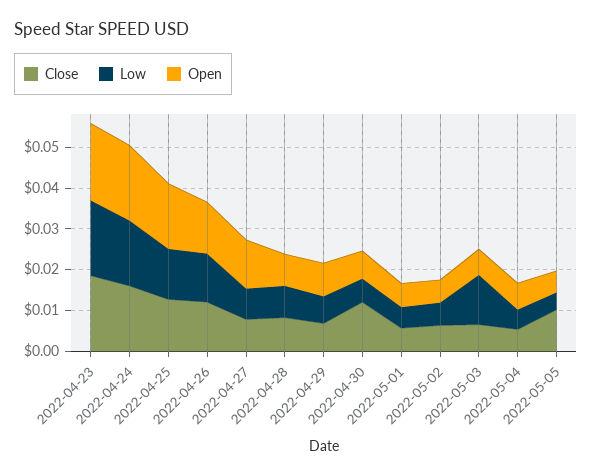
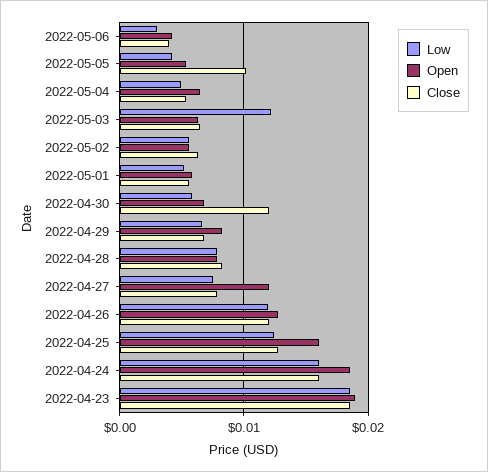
Low, 2022-05-06: none -> 0.003
Open, 2022-05-06: none -> 0.004
Close, 2022-05-06: none -> 0.004

